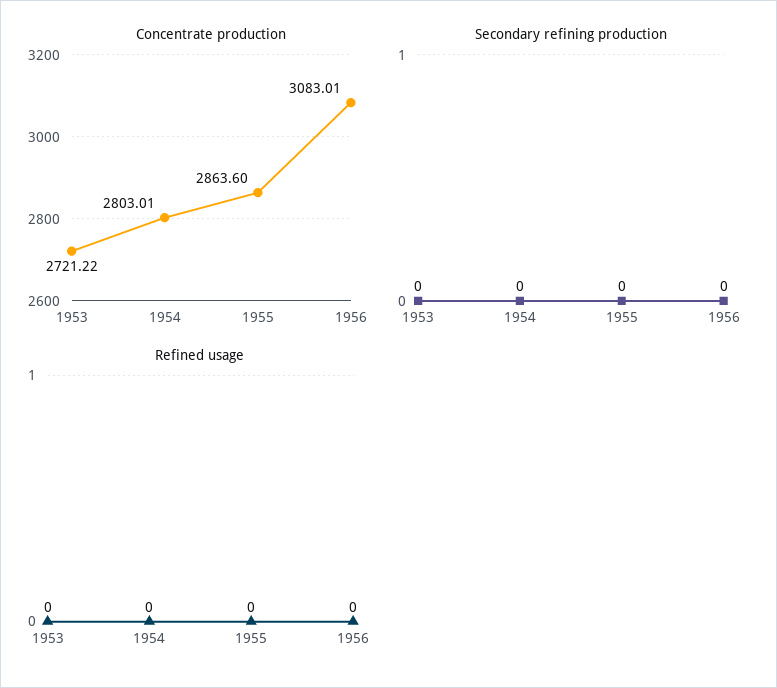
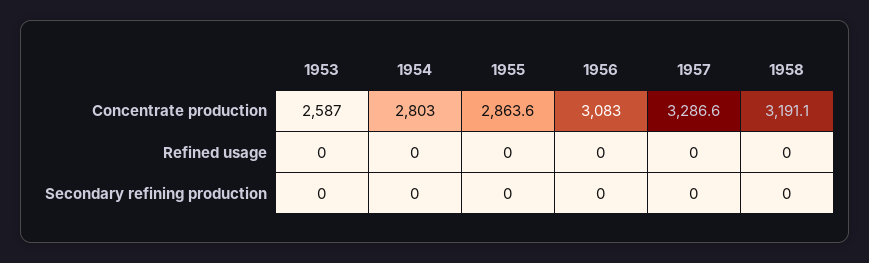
Concentrate production, 1953: 2721.22 -> 2587
Concentrate production, 1957: none -> 3286.6
Concentrate production, 1958: none -> 3191.1
Refined usage, 1957: none -> 0
Refined usage, 1958: none -> 0
Secondary refining production, 1957: none -> 0
Secondary refining production, 1958: none -> 0

